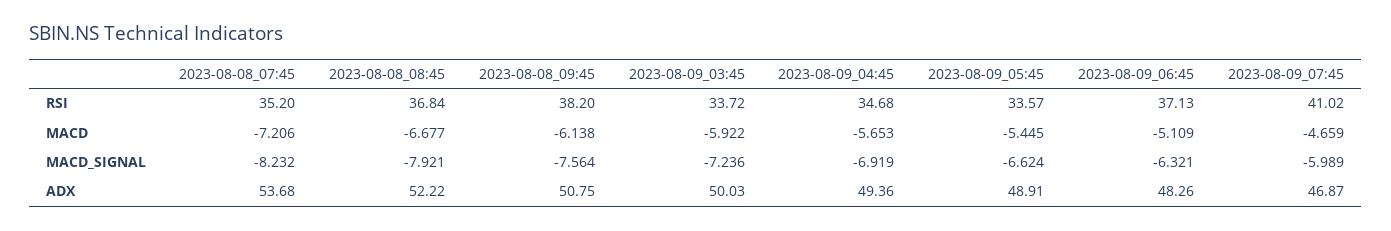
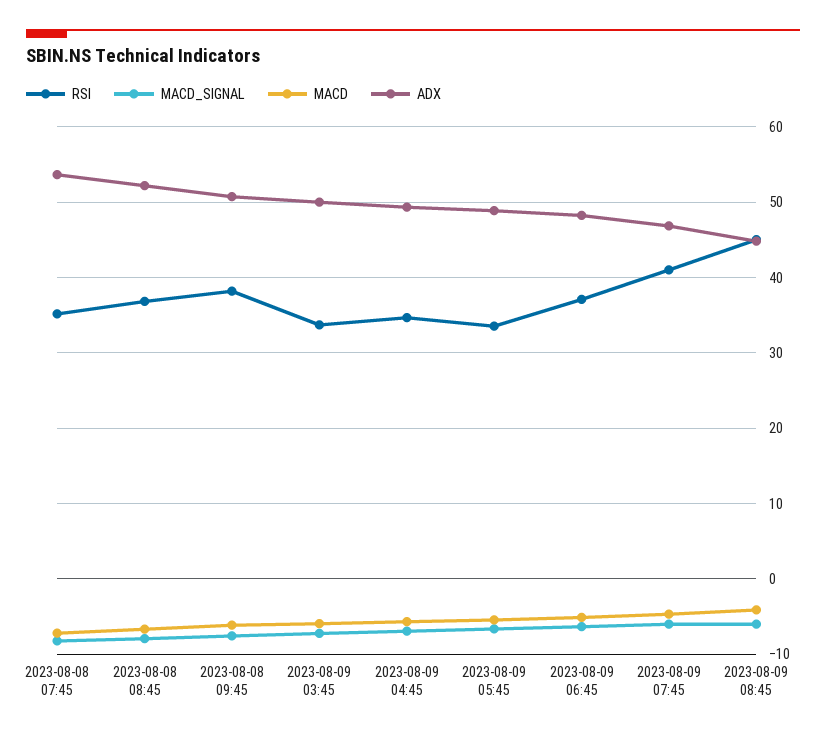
RSI, 2023-08-09 08:45: none -> 45
MACD_SIGNAL, 2023-08-09 08:45: none -> -6
MACD, 2023-08-09 08:45: none -> -4
ADX, 2023-08-09 08:45: none -> 45

